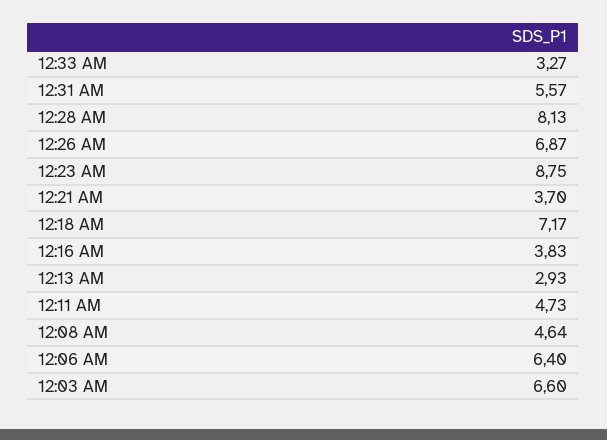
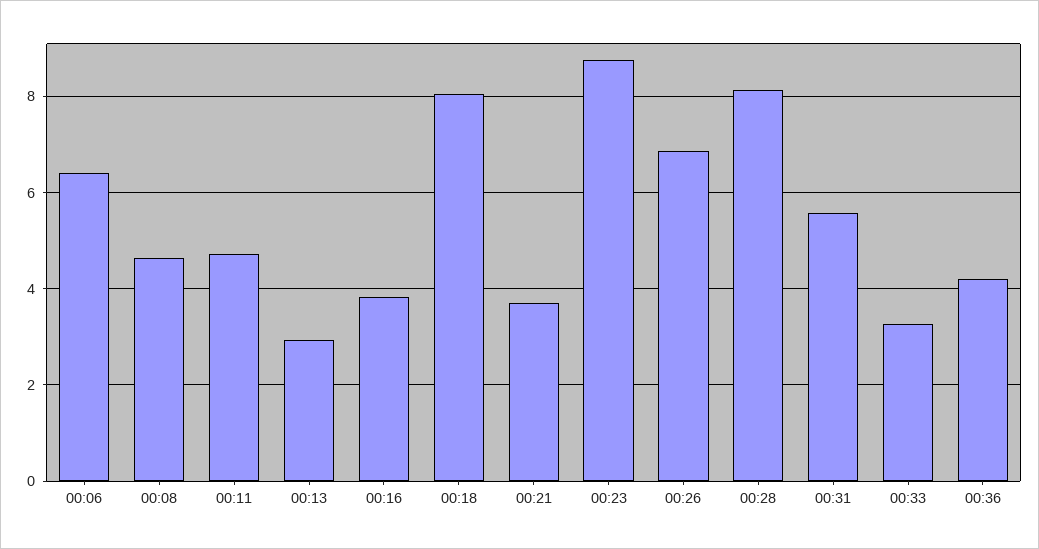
12:18 AM: 7.17 -> 8
12:03 AM: 6.6 -> none
00:36: none -> 4.2

